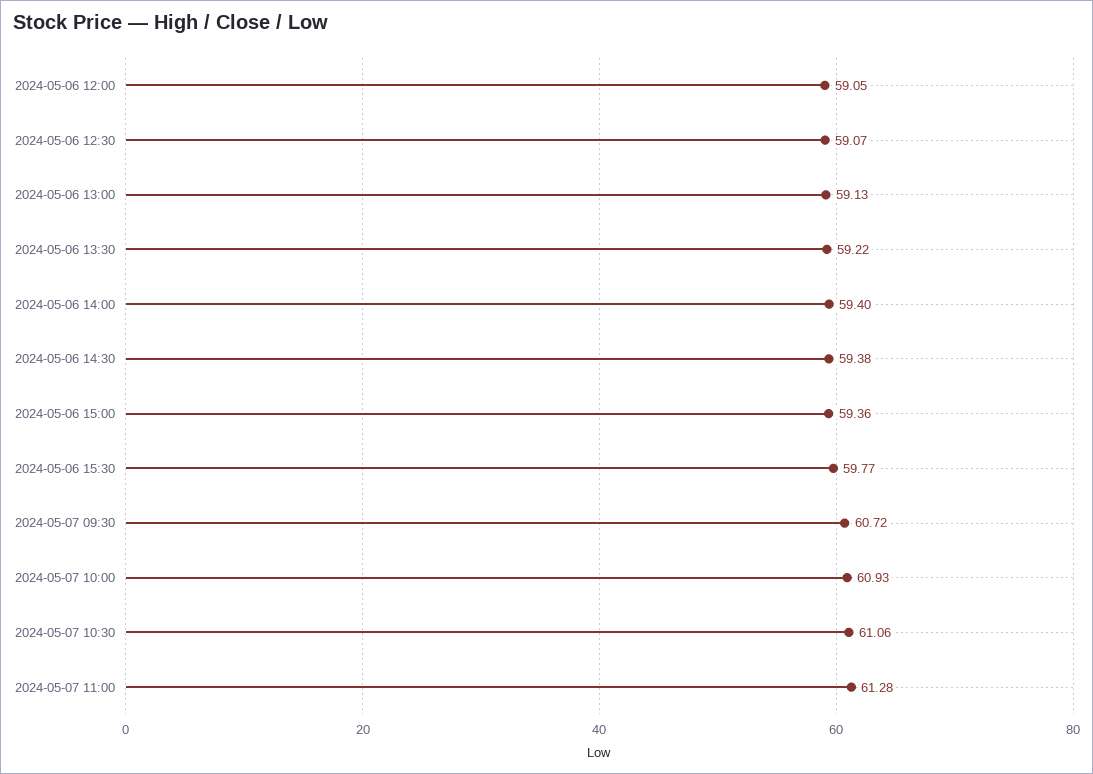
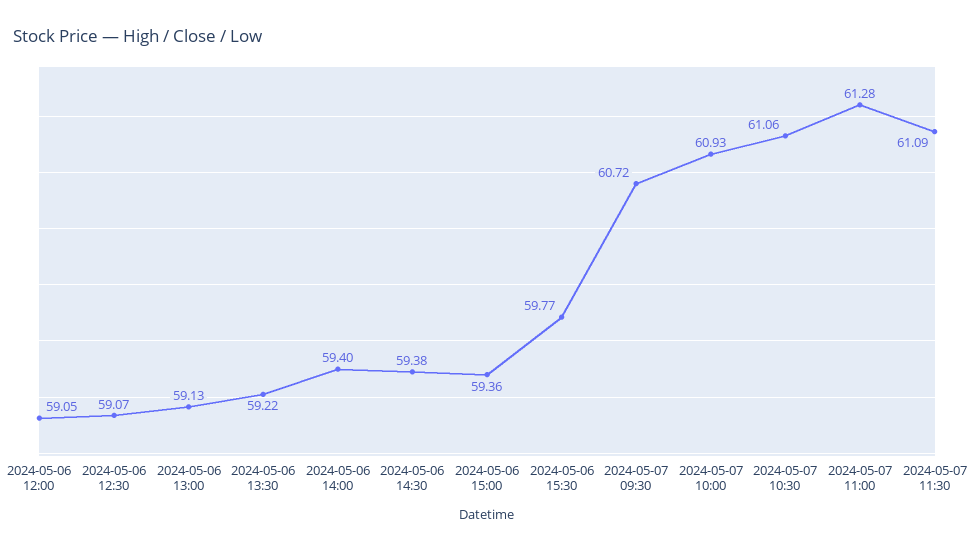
2024-05-07 11:30: none -> 61.09

